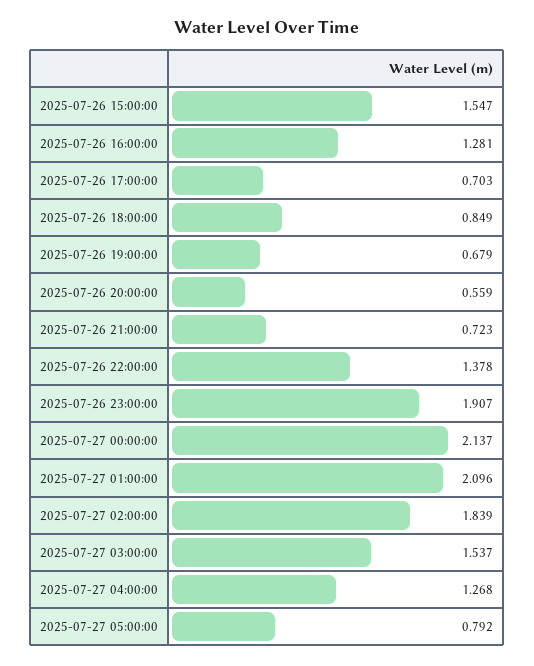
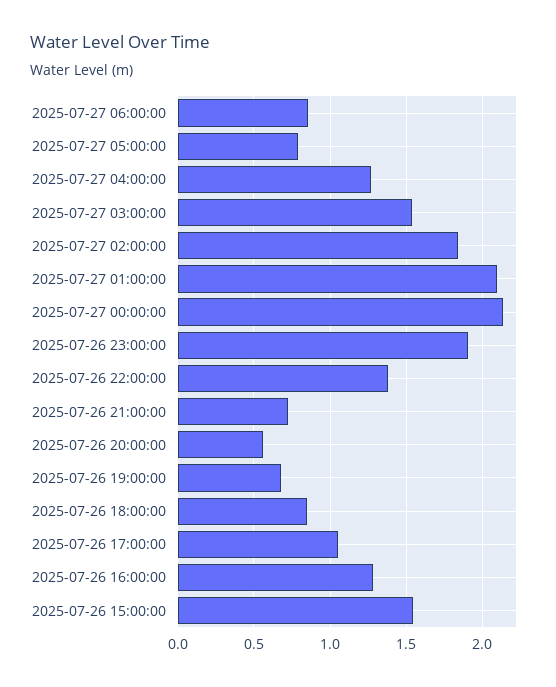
2025-07-26 17:00:00: 0.703 -> 1.05
2025-07-27 06:00:00: none -> 0.85

